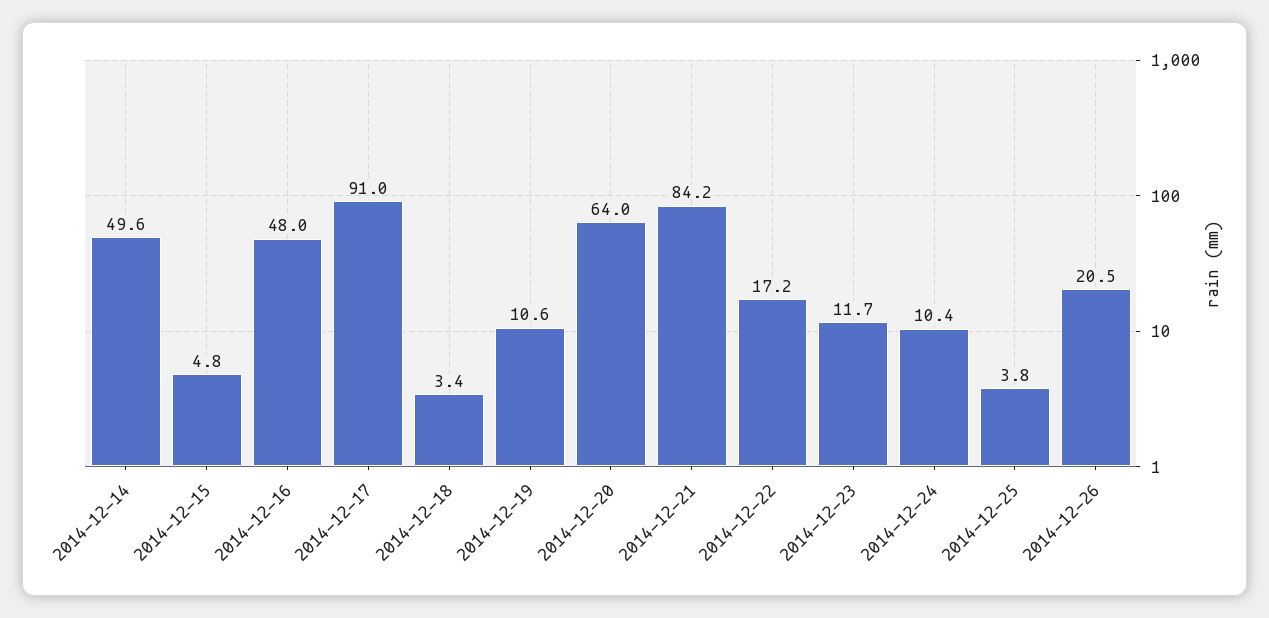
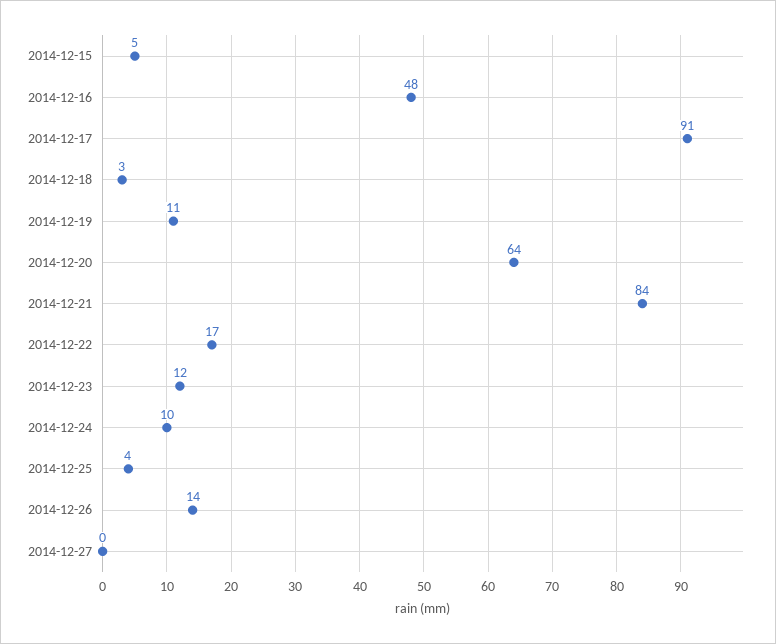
2014-12-14: 49.6 -> none
2014-12-26: 20.5 -> 14
2014-12-27: none -> 0

